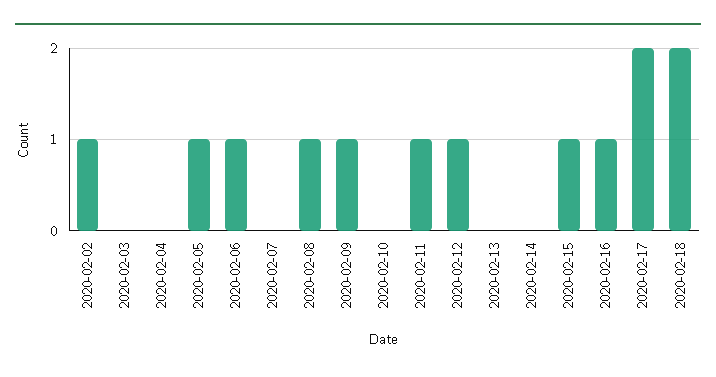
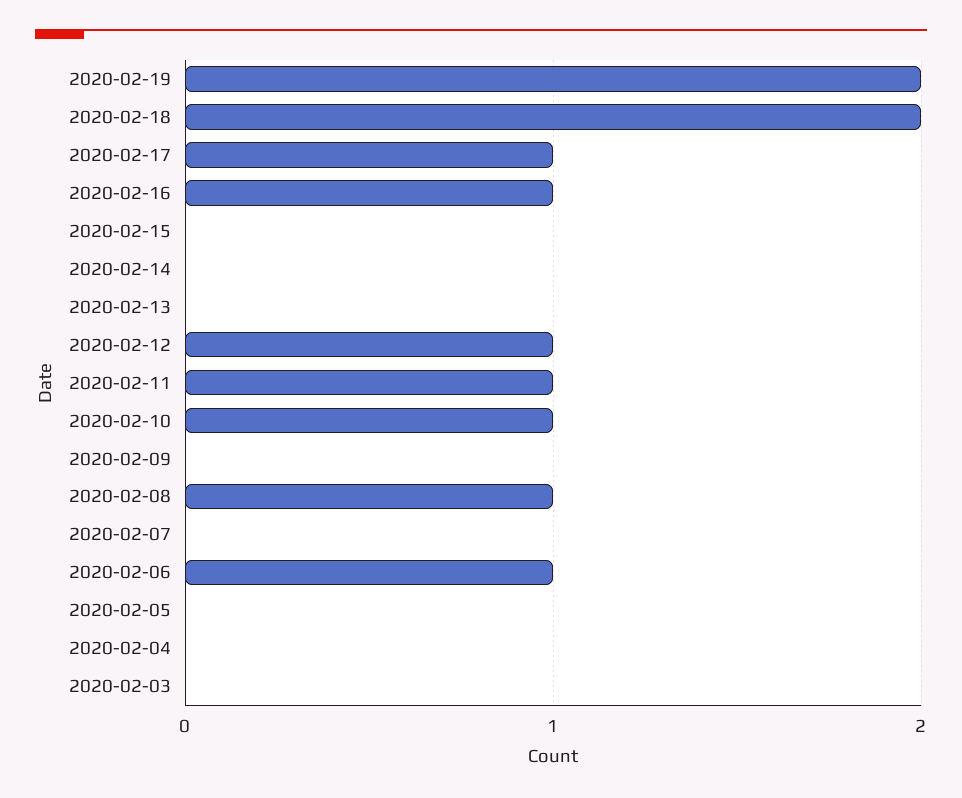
2020-02-02: 1 -> none
2020-02-05: 1 -> 0
2020-02-09: 1 -> 0
2020-02-10: 0 -> 1
2020-02-15: 1 -> 0
2020-02-17: 2 -> 1
2020-02-19: none -> 2

